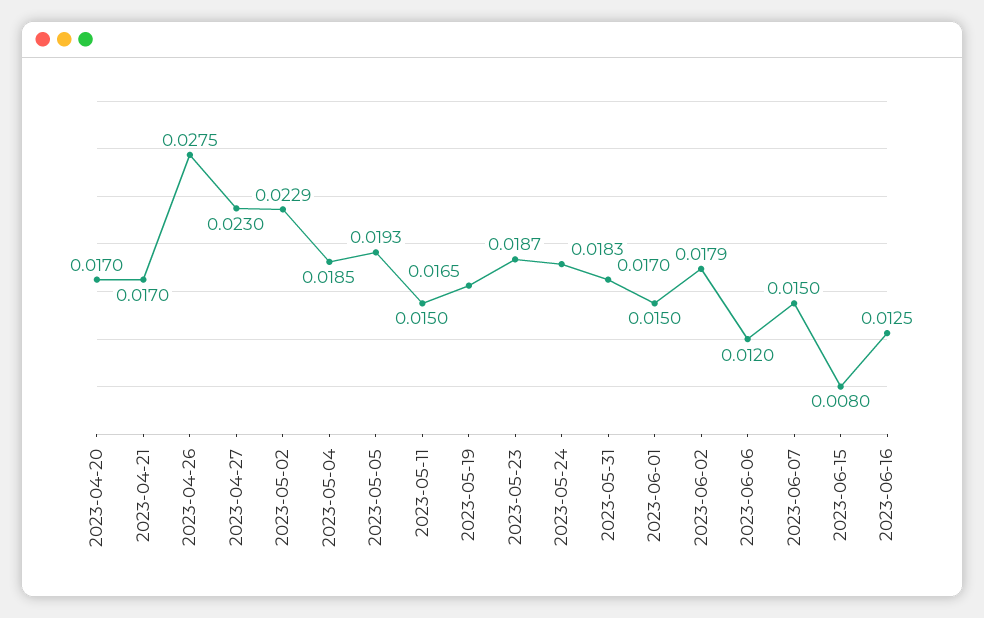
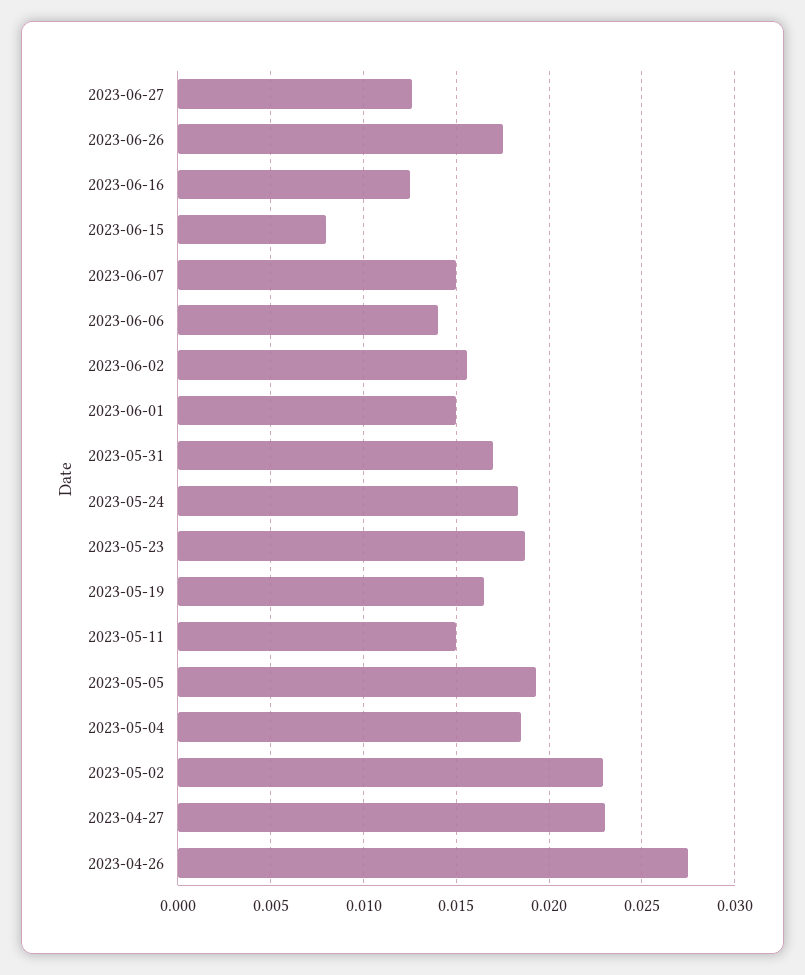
2023-04-20: 0.017 -> none
2023-04-21: 0.017 -> none
2023-06-02: 0.0179 -> 0.0155
2023-06-06: 0.012 -> 0.014
2023-06-27: none -> 0.0125
2023-06-26: none -> 0.0175

